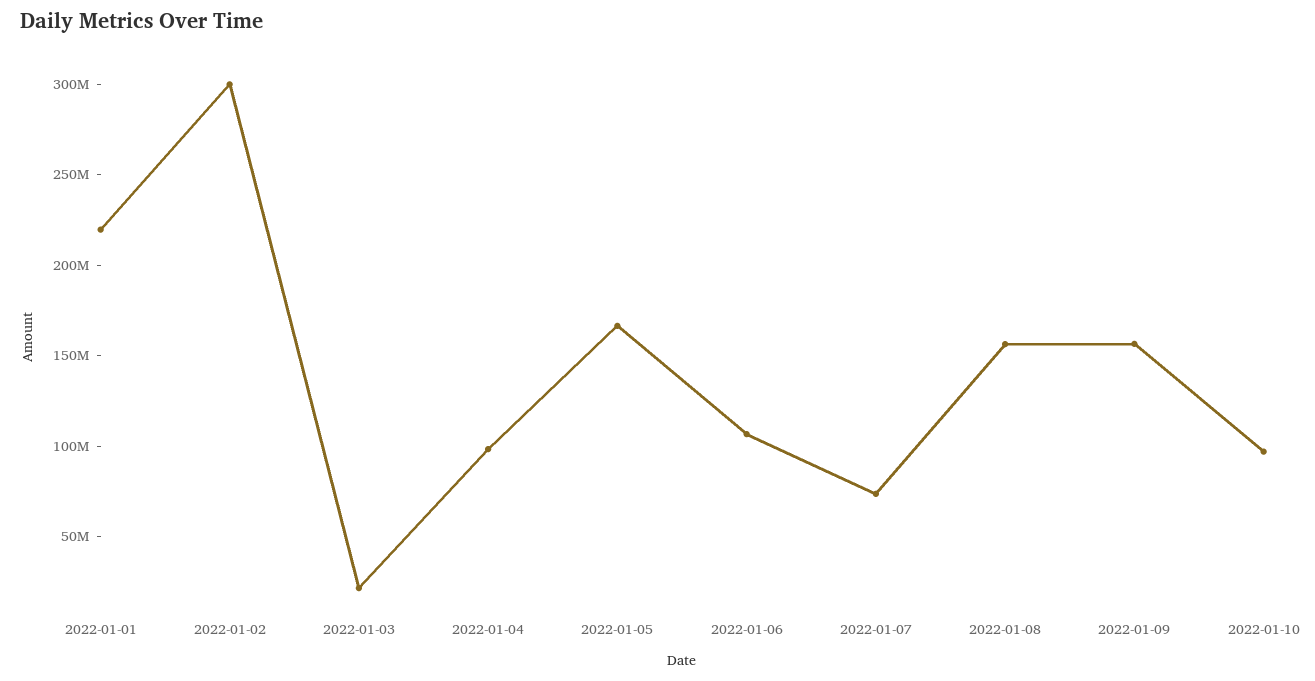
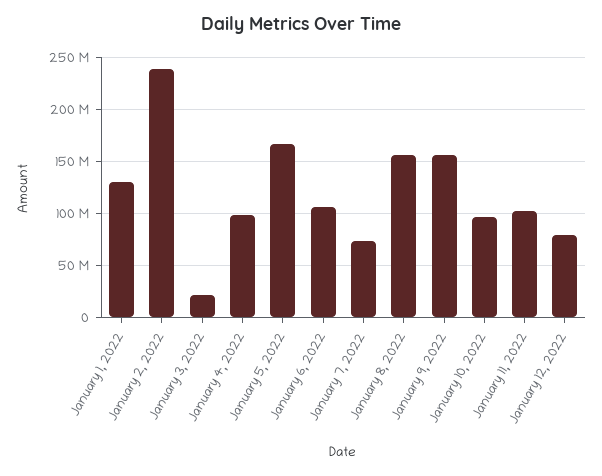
2022-01-01: 220000000 -> 130000000
2022-01-02: 300000000 -> 240000000
January 11, 2022: none -> 100000000
January 12, 2022: none -> 80000000

